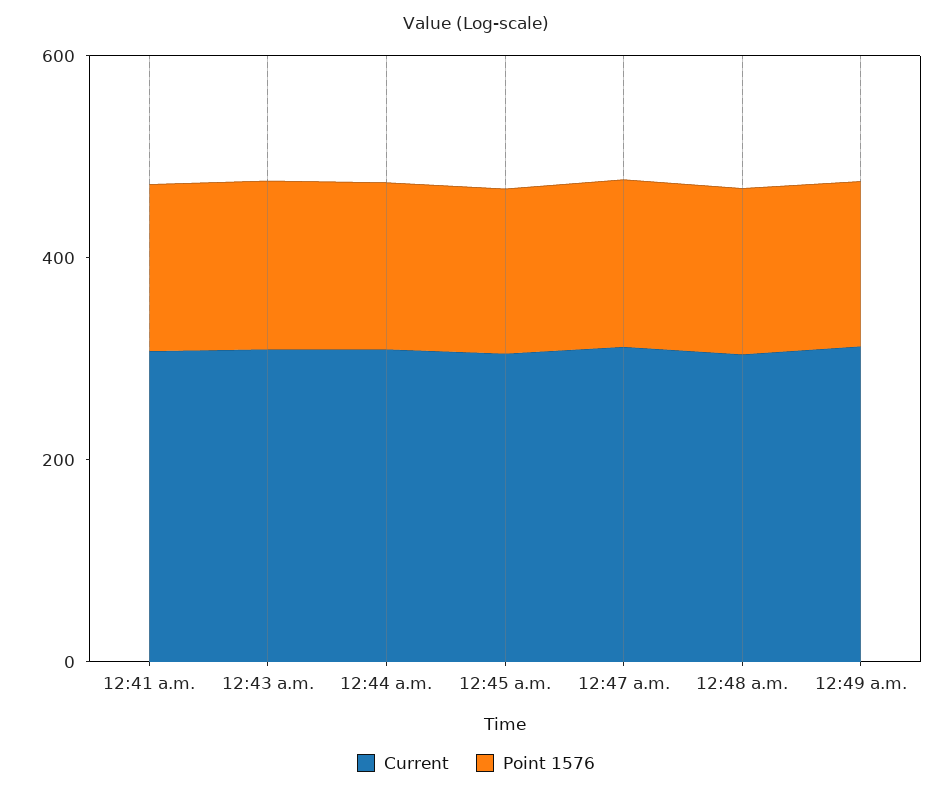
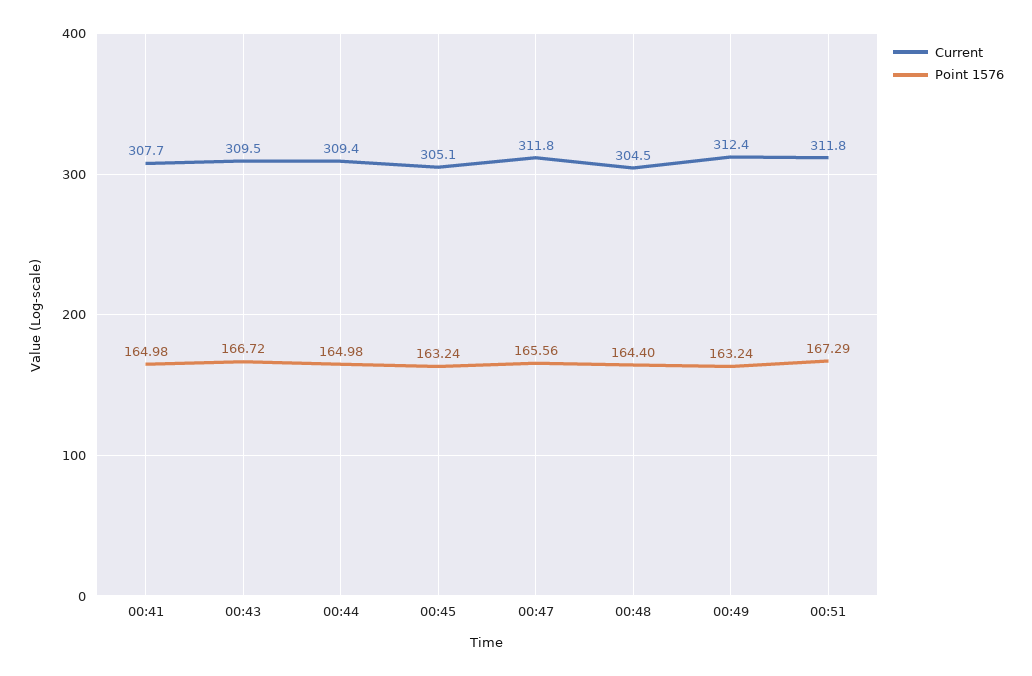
Current, 00:51: none -> 311.8
Point 1576, 00:51: none -> 167.29

